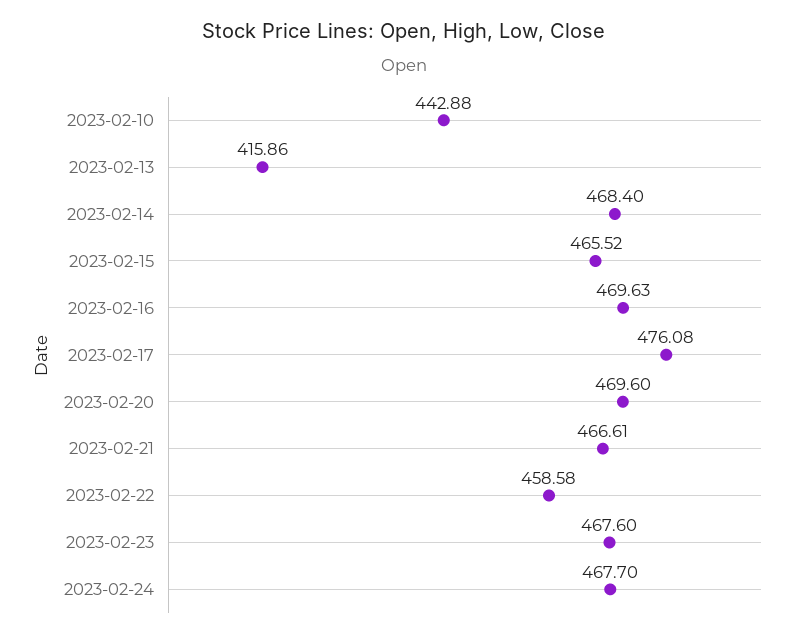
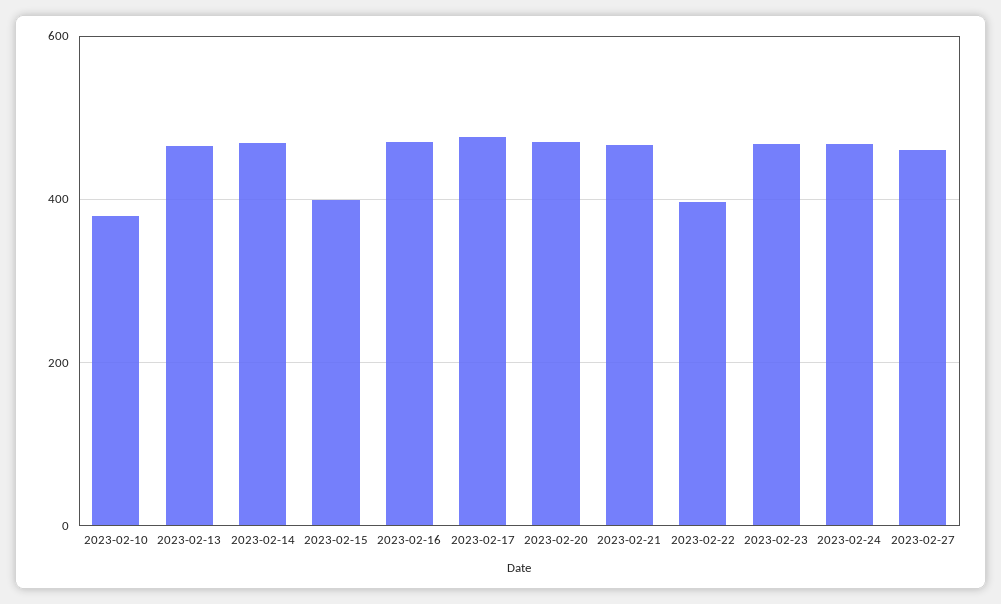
2023-02-10: 442.88 -> 380
2023-02-13: 415.86 -> 460
2023-02-15: 465.52 -> 400
2023-02-22: 458.58 -> 400
2023-02-27: none -> 460

